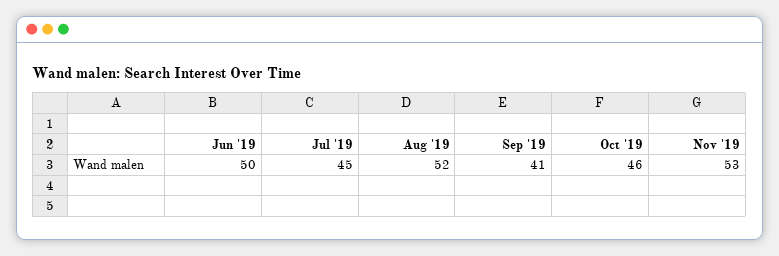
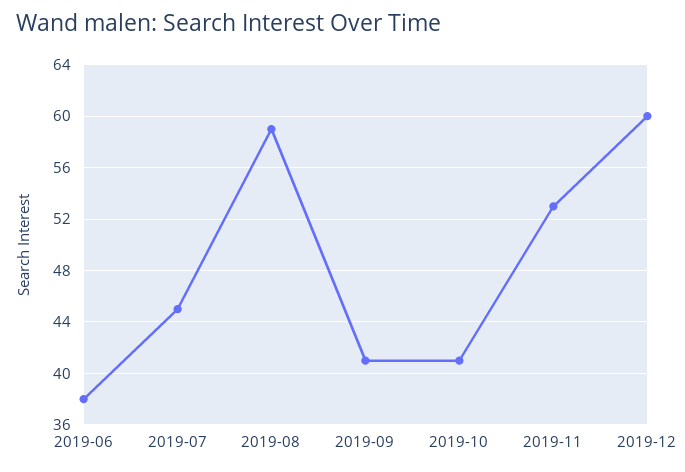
Jun '19: 50 -> 38
Aug '19: 52 -> 59
Oct '19: 46 -> 41
2019-12: none -> 60

